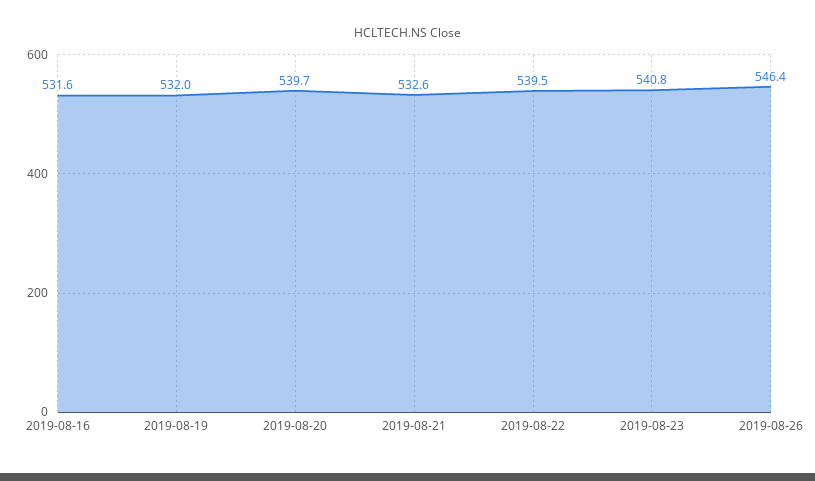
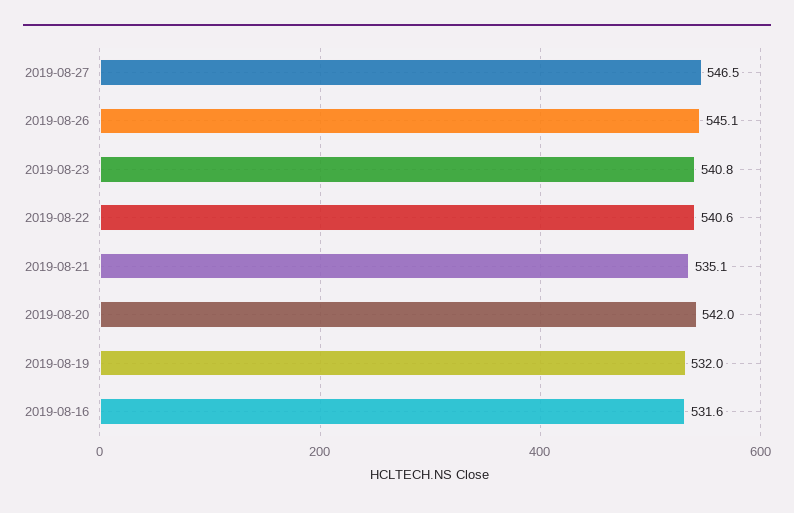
2019-08-20: 539.7 -> 542
2019-08-21: 532.6 -> 535.1
2019-08-22: 539.5 -> 540.6
2019-08-26: 546.4 -> 545.1
2019-08-27: none -> 546.5

